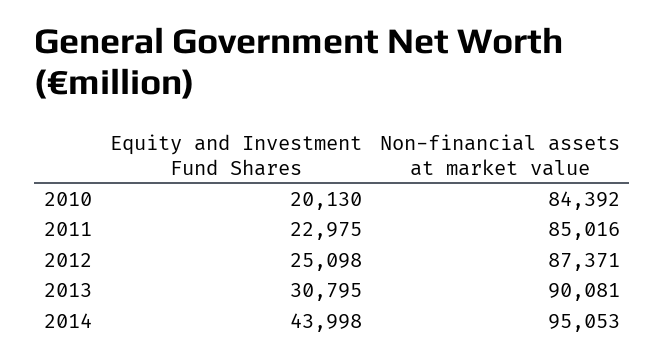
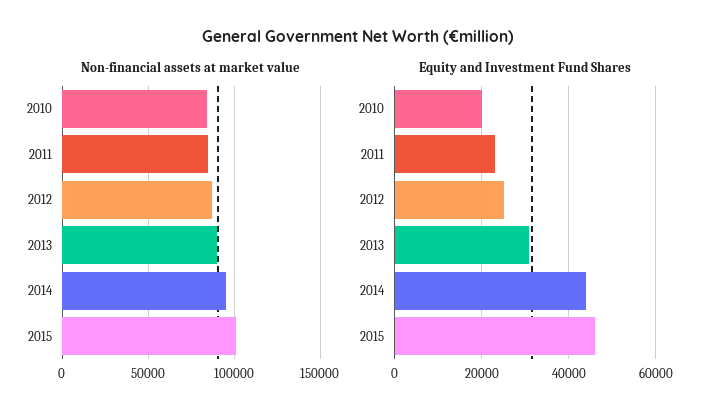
Non-financial assets at market value, 2015: none -> 100000
Equity and Investment Fund Shares, 2015: none -> 46000

